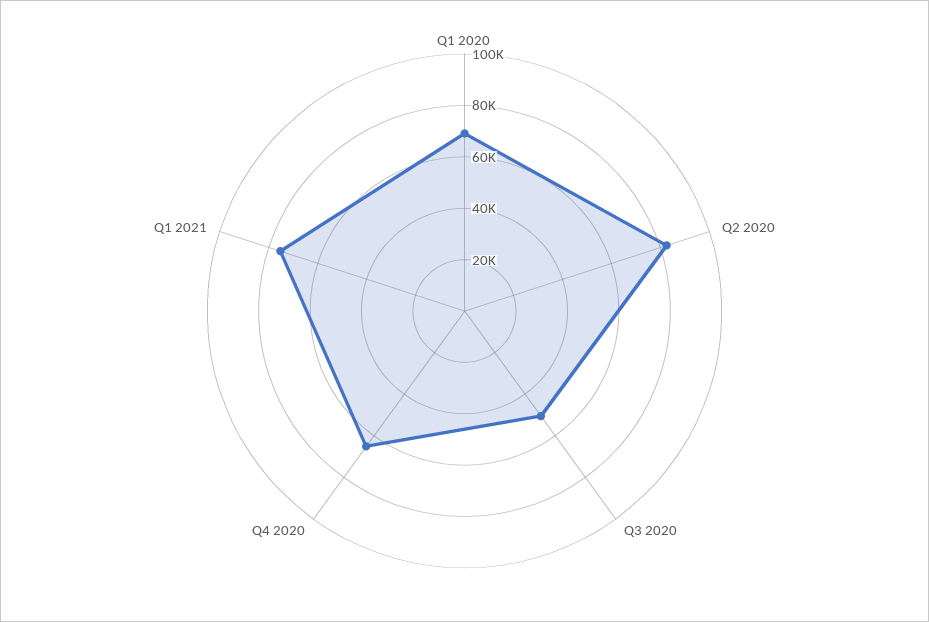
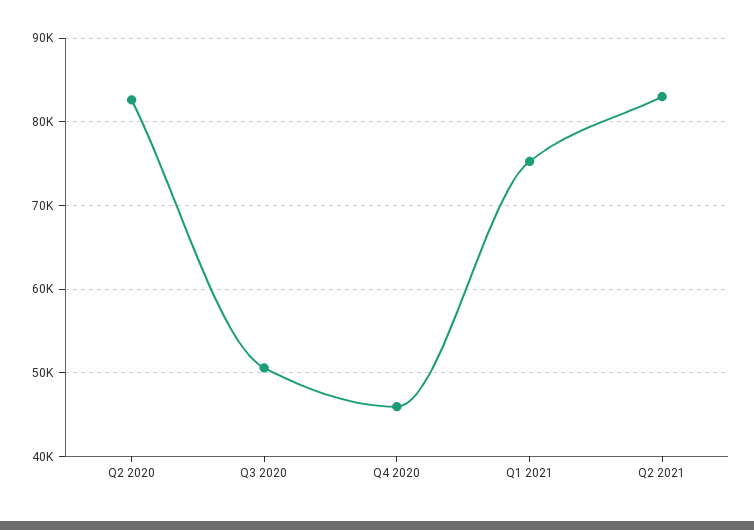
Q1 2020: 70000 -> none
Q4 2020: 65000 -> 46000
Q2 2021: none -> 83000

